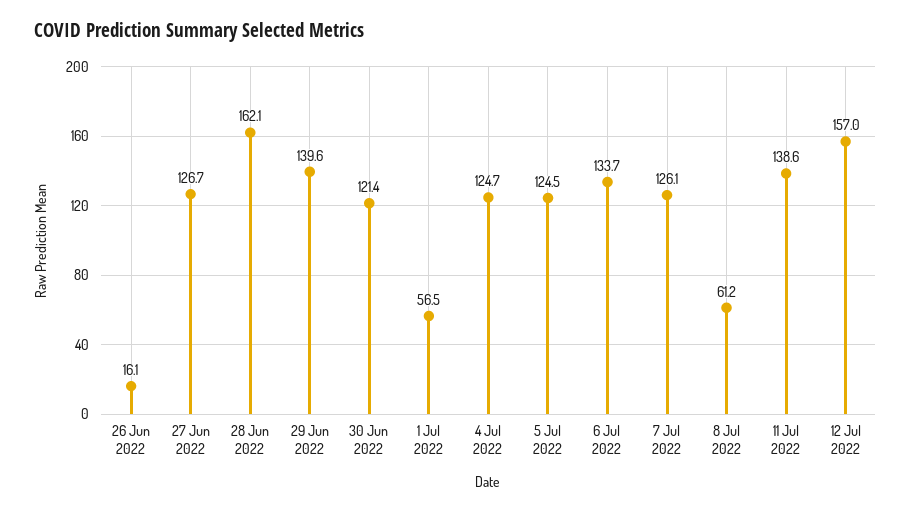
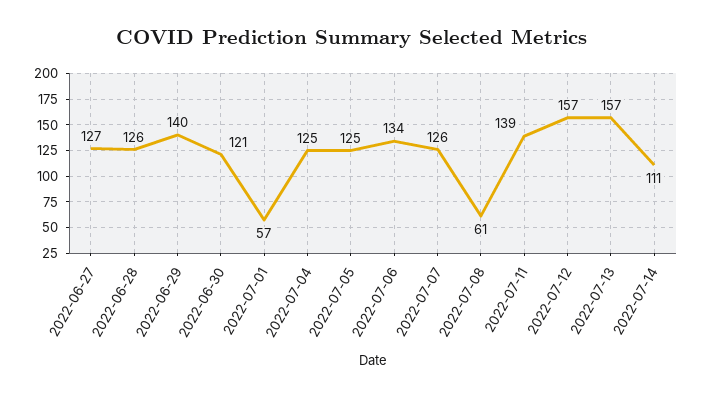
26 Jun 2022: 16.1 -> none
28 Jun 2022: 162.1 -> 126
2022-07-13: none -> 157
2022-07-14: none -> 111

